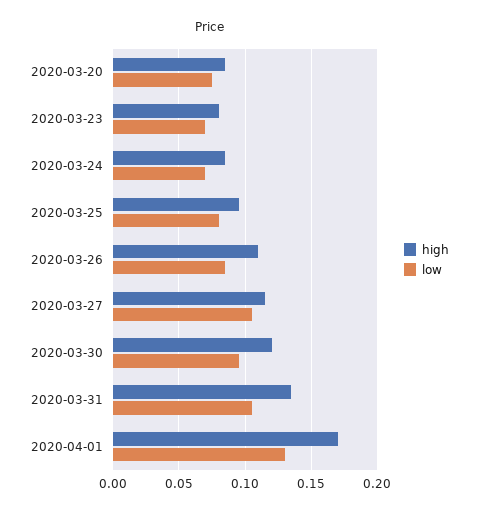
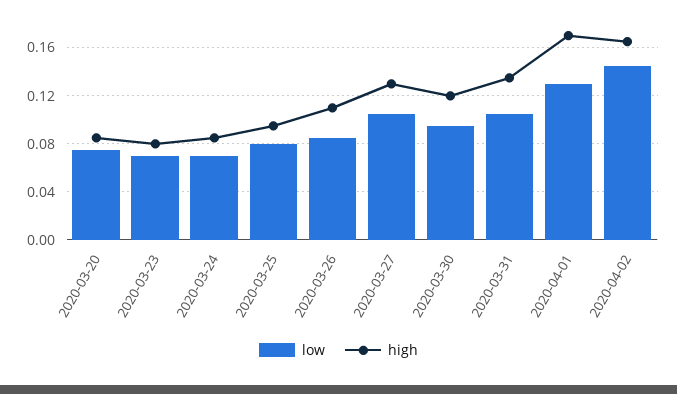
high, 2020-03-27: 0.115 -> 0.13
low, 2020-04-02: none -> 0.145
high, 2020-04-02: none -> 0.165

